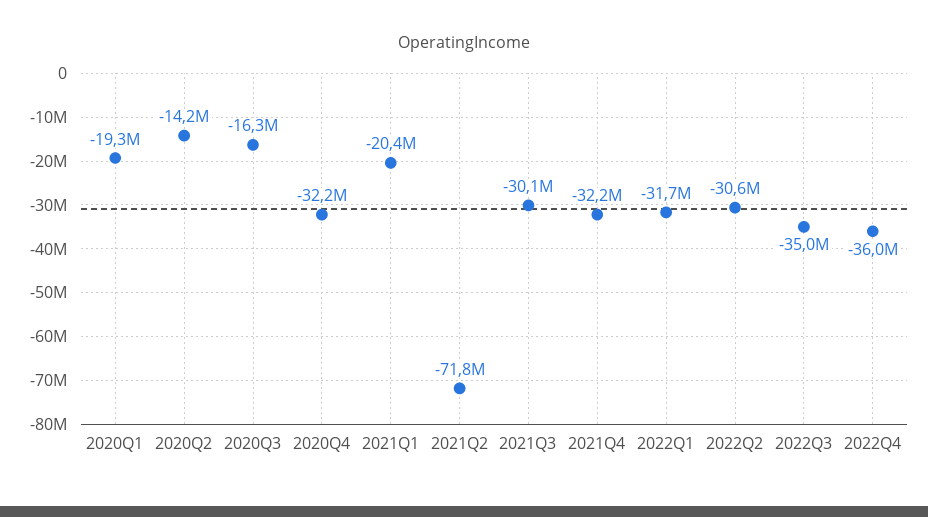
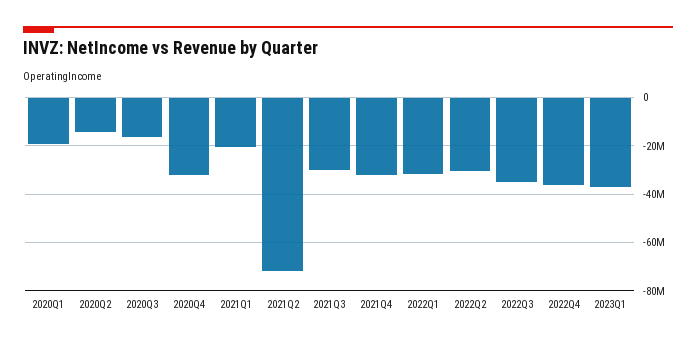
2023Q1: none -> -37500000

